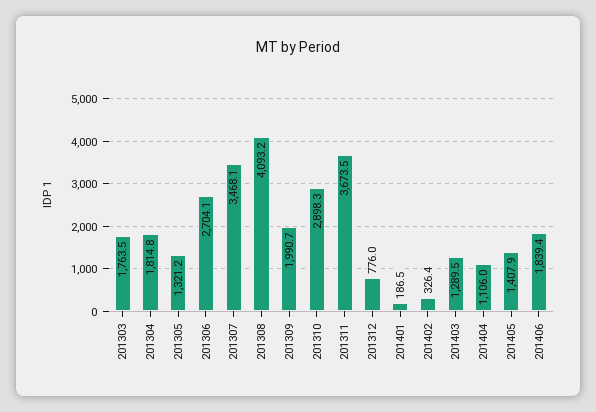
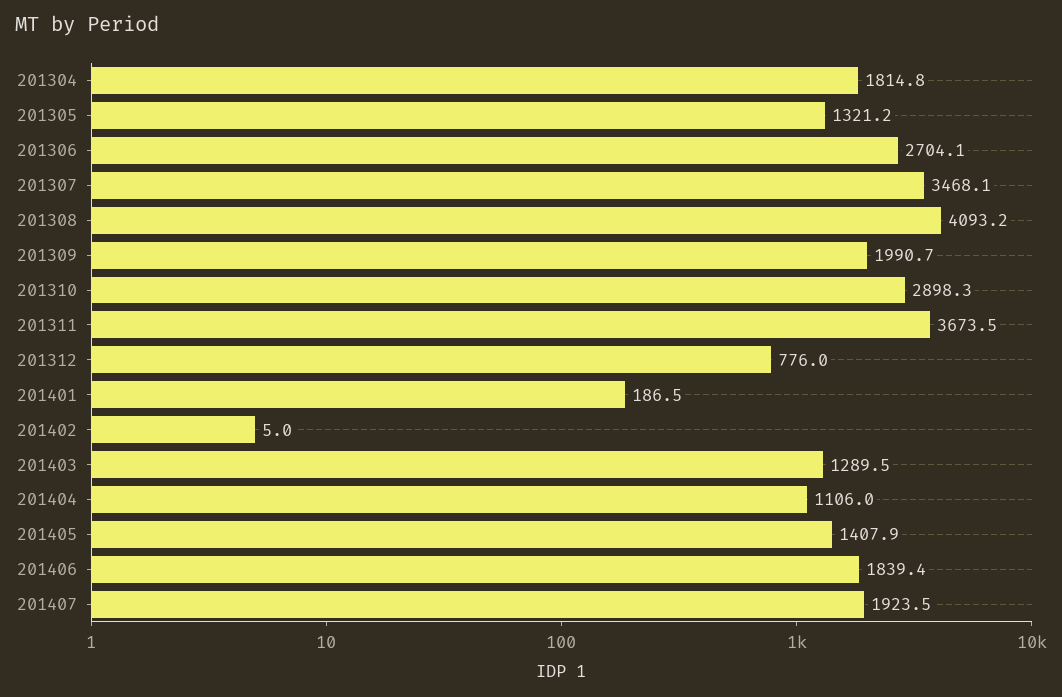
201303: 1763.5 -> none
201402: 326.4 -> 5
201407: none -> 1923.5

